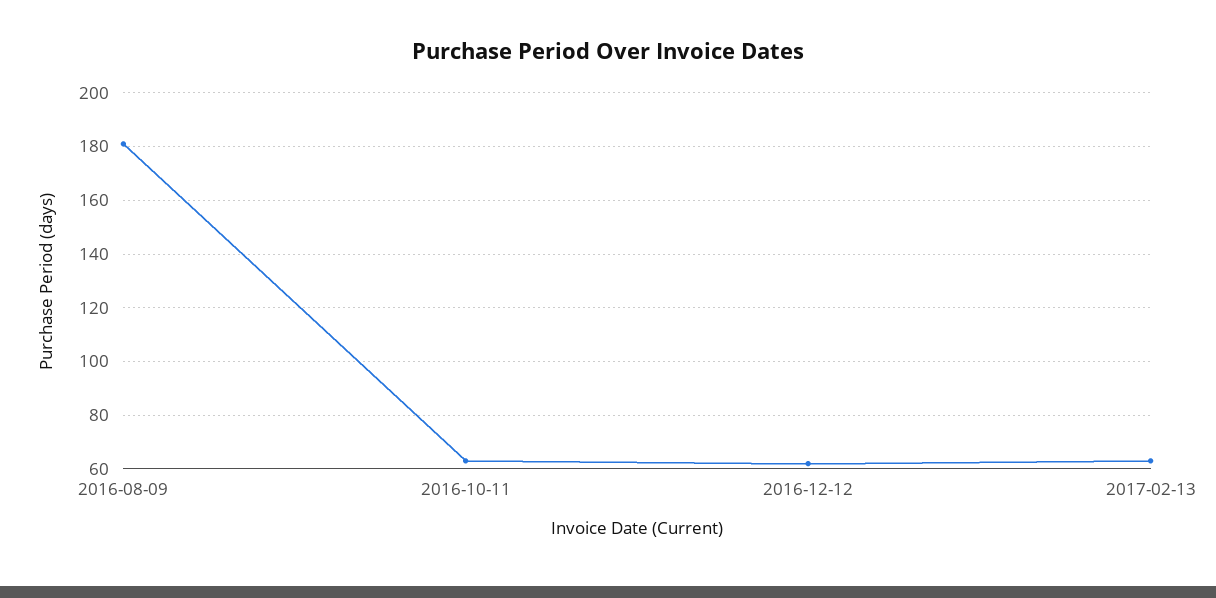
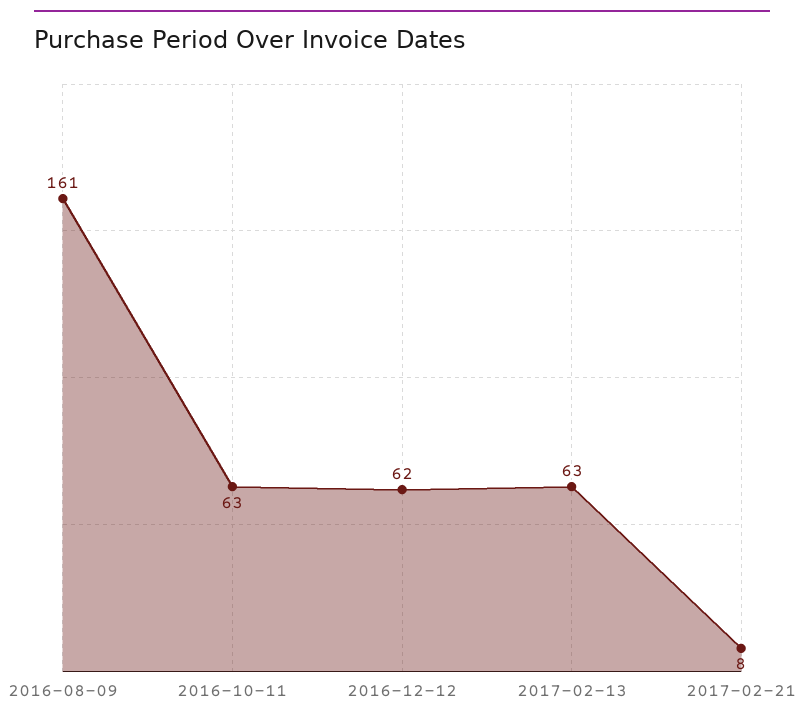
2016-08-09: 180 -> 161
2017-02-21: none -> 8

